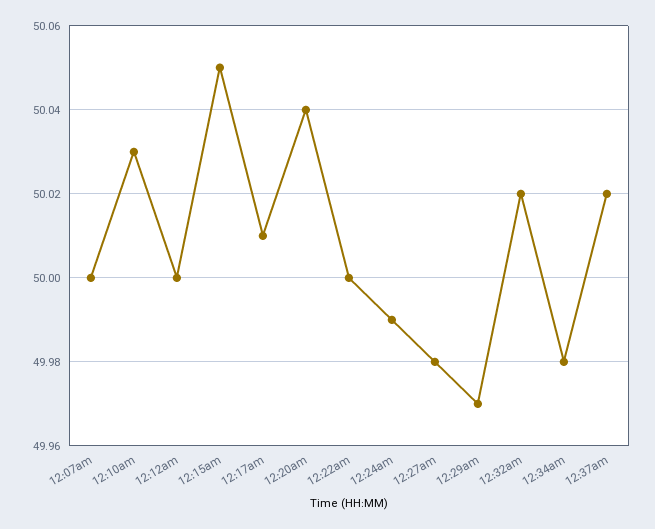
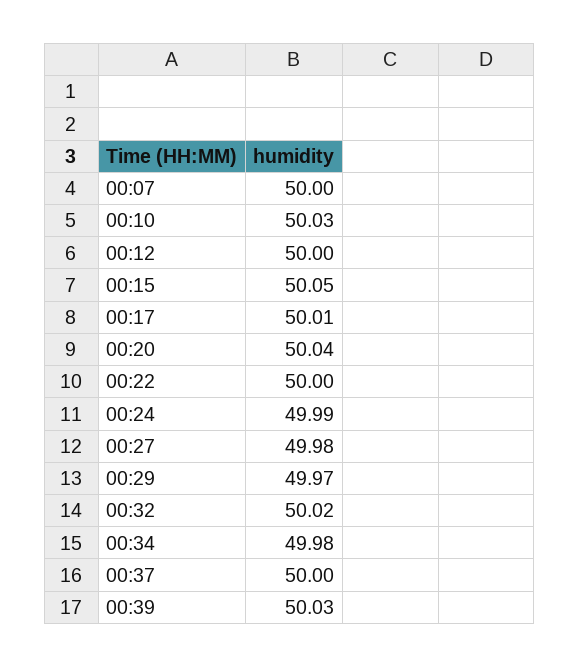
12:37am: 50.02 -> 50
00:39: none -> 50.03

